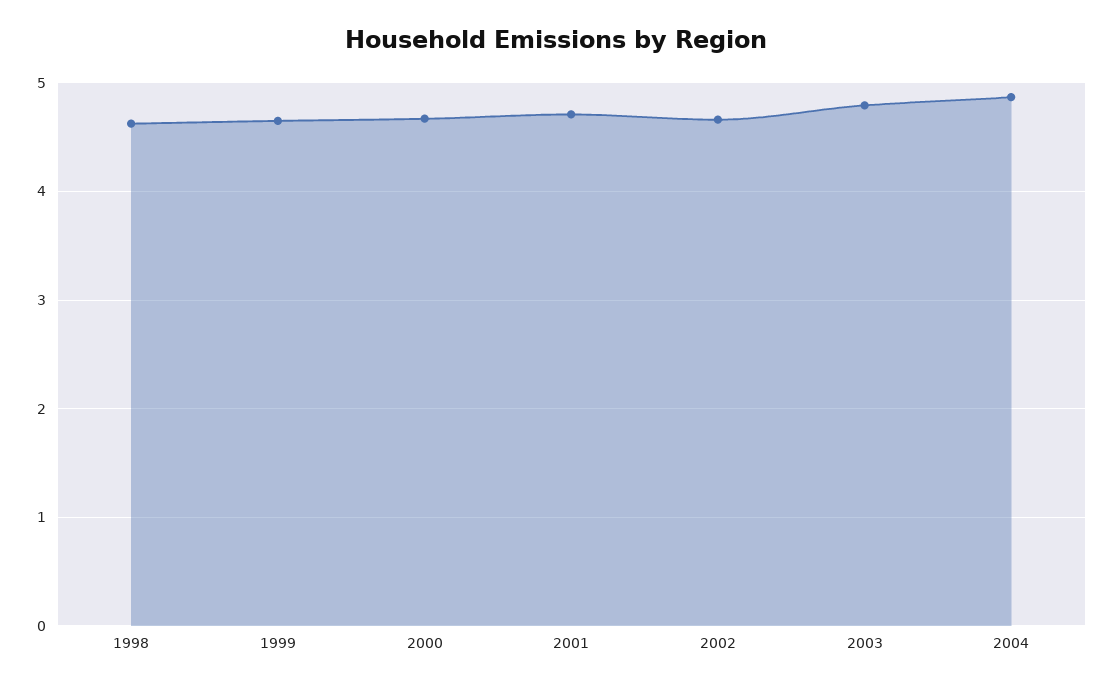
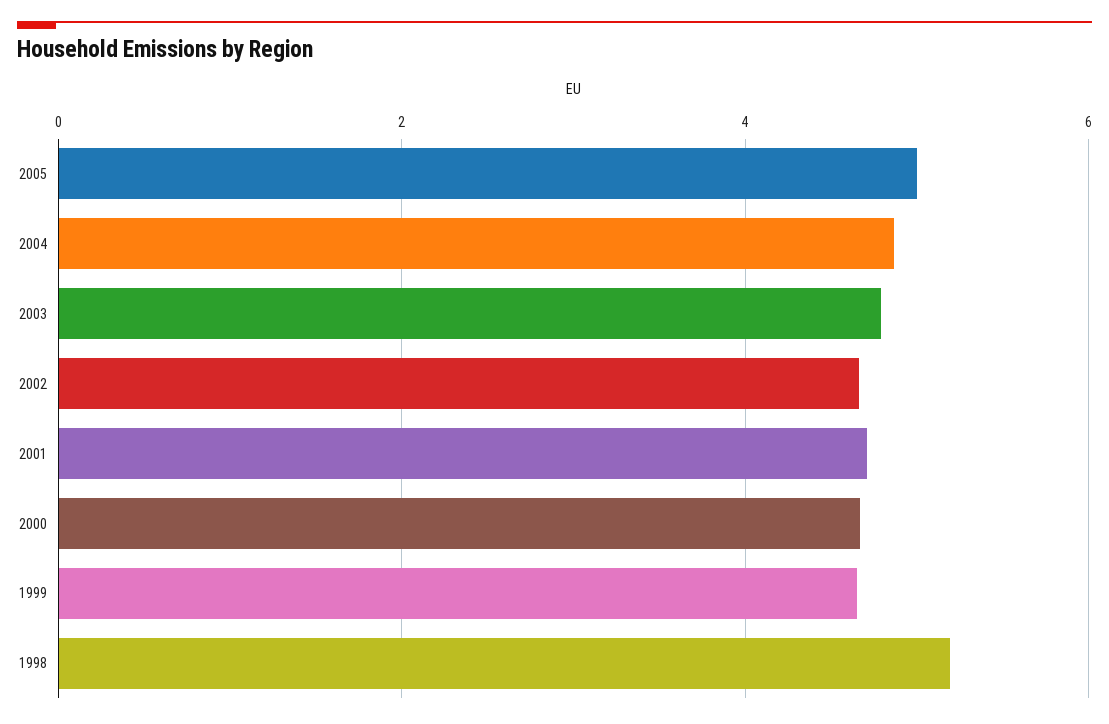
1998: 4.6 -> 5.2
2005: none -> 5

